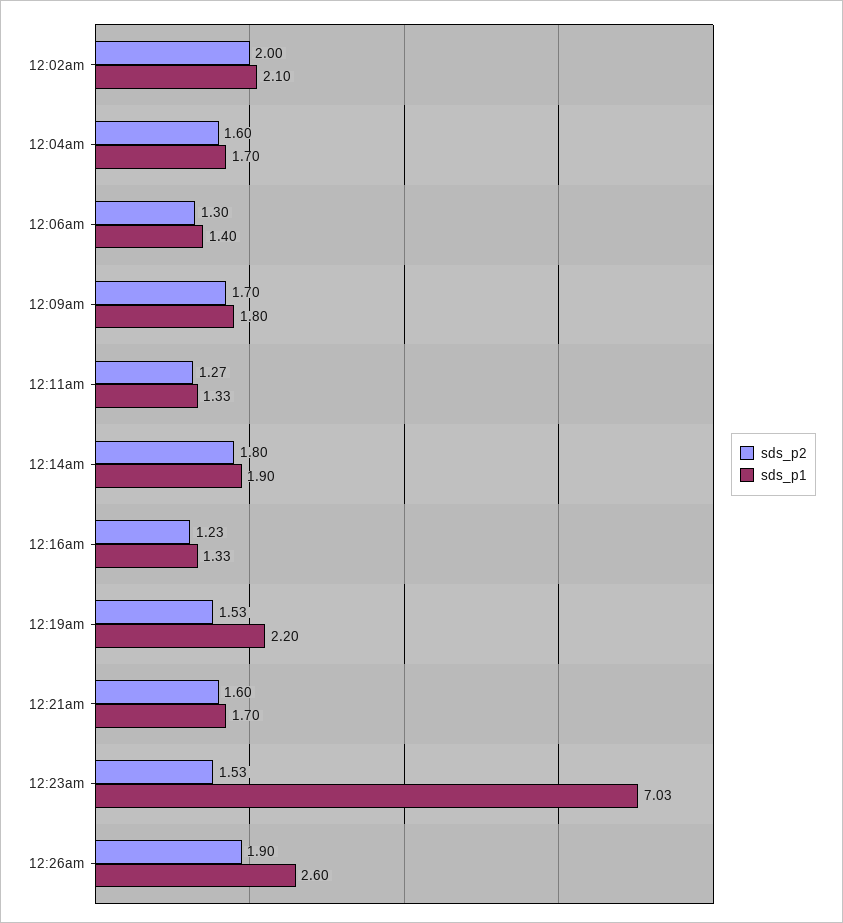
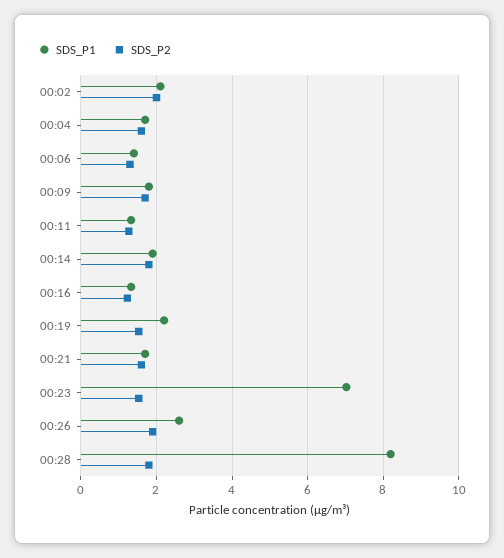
sds_p1, 00:28: none -> 8.2
sds_p2, 00:28: none -> 1.8

